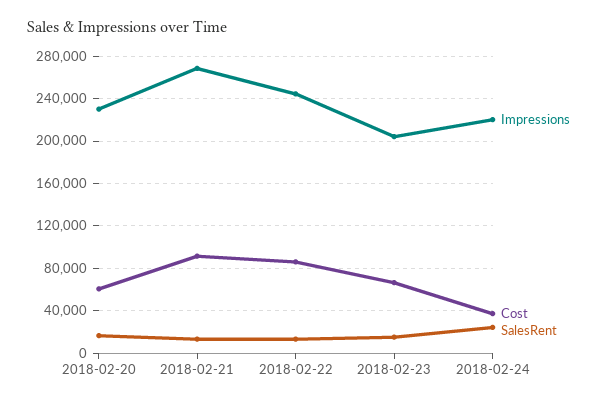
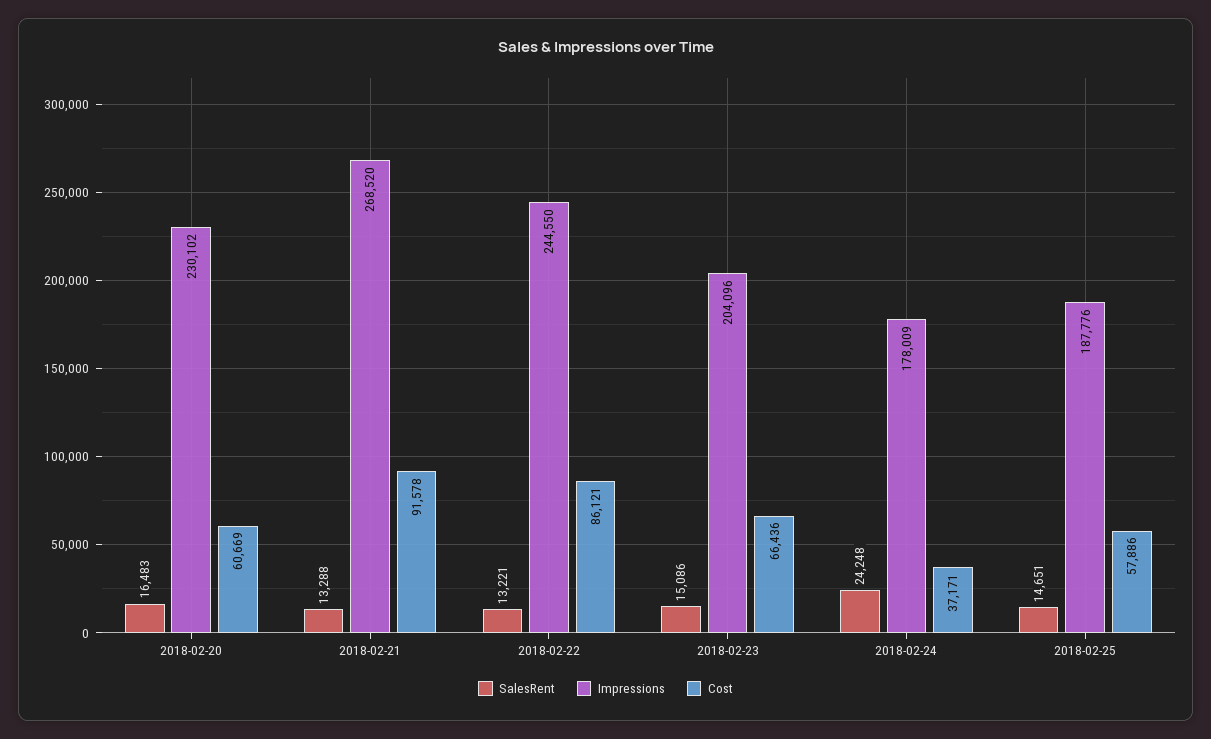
Impressions, 2018-02-24: 220000 -> 178009
SalesRent, 2018-02-25: none -> 14651
Impressions, 2018-02-25: none -> 187776
Cost, 2018-02-25: none -> 57886

